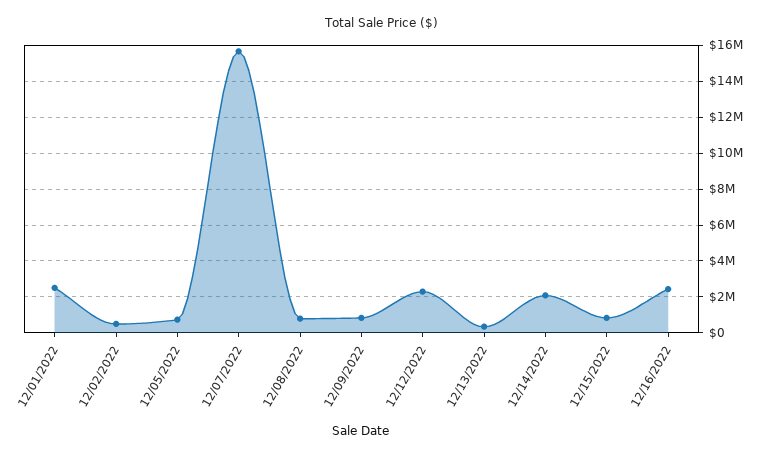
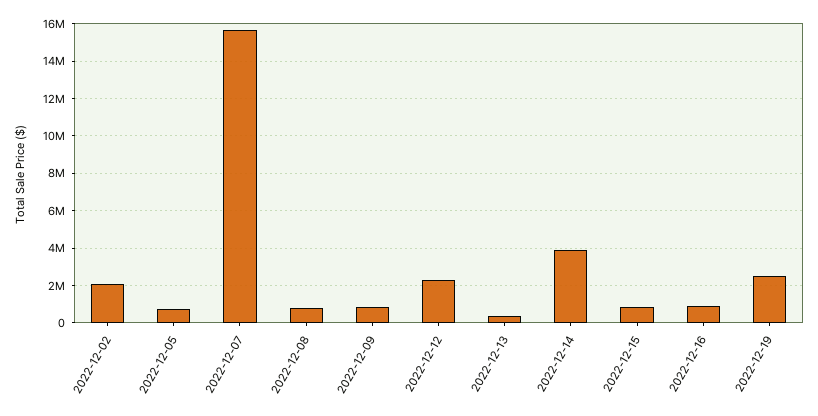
12/01/2022: 2500000 -> none
12/02/2022: 500000 -> 2000000
12/14/2022: 2000000 -> 4000000
12/16/2022: 2500000 -> 1000000
2022-12-19: none -> 2500000

